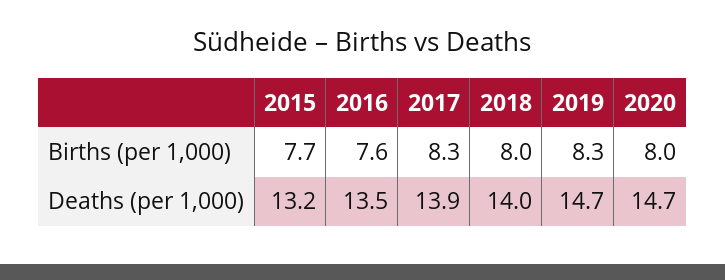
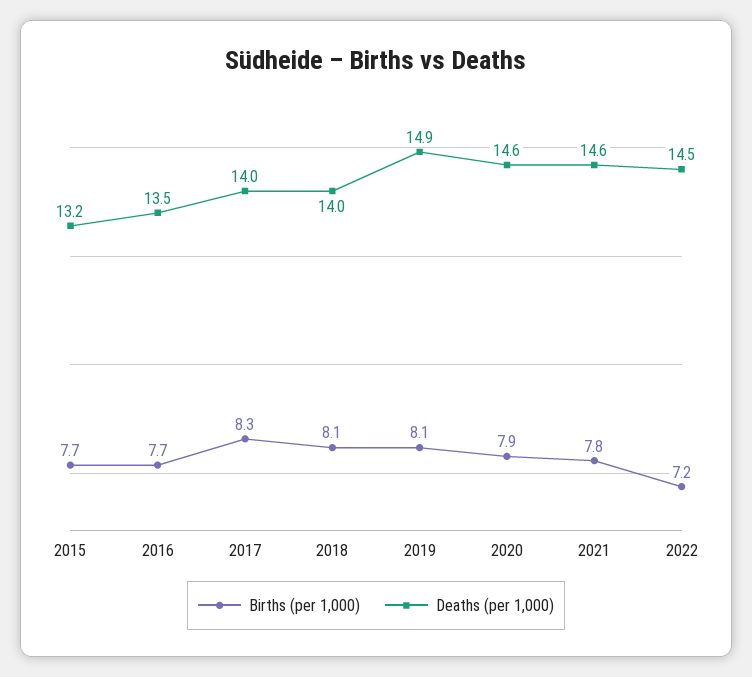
Births (per 1,000), 2016: 7.6 -> 7.7
Births (per 1,000), 2018: 8 -> 8.1
Births (per 1,000), 2019: 8.3 -> 8.1
Births (per 1,000), 2020: 8 -> 7.9
Deaths (per 1,000), 2017: 13.9 -> 14
Deaths (per 1,000), 2019: 14.7 -> 14.9
Deaths (per 1,000), 2020: 14.7 -> 14.6
Births (per 1,000), 2021: none -> 7.8
Deaths (per 1,000), 2021: none -> 14.6
Births (per 1,000), 2022: none -> 7.2
Deaths (per 1,000), 2022: none -> 14.5

